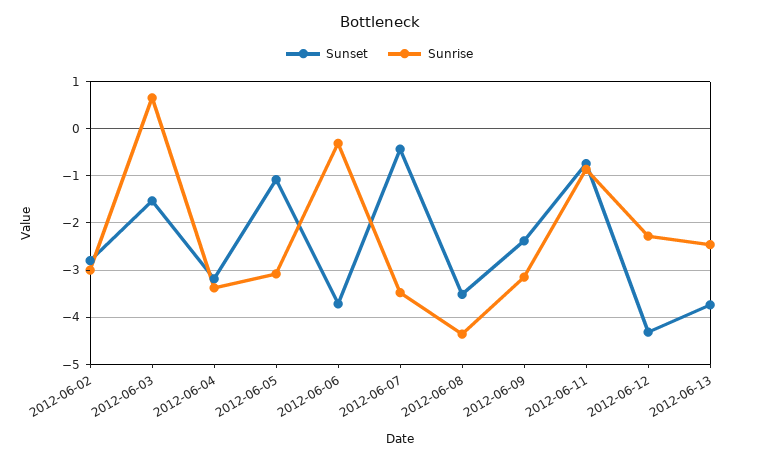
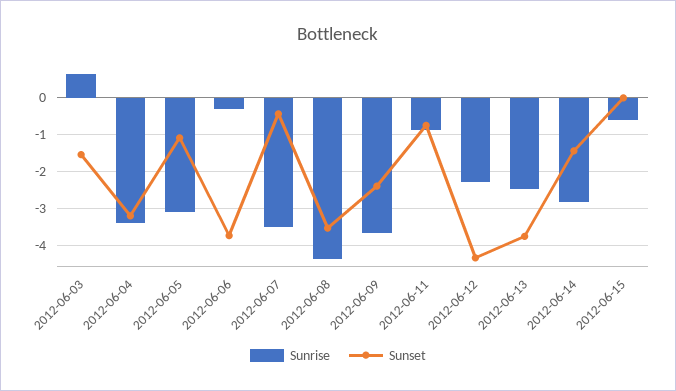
Sunset, 2012-06-02: -2.8 -> none
Sunrise, 2012-06-02: -3 -> none
Sunrise, 2012-06-09: -3.2 -> -3.6
Sunrise, 2012-06-14: none -> -2.8
Sunset, 2012-06-14: none -> -1.4
Sunrise, 2012-06-15: none -> -0.6
Sunset, 2012-06-15: none -> 0

